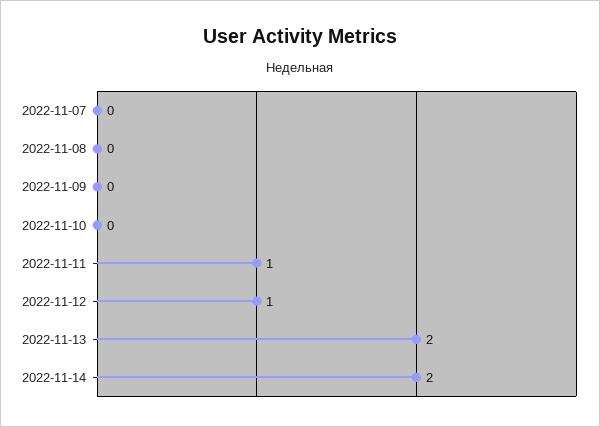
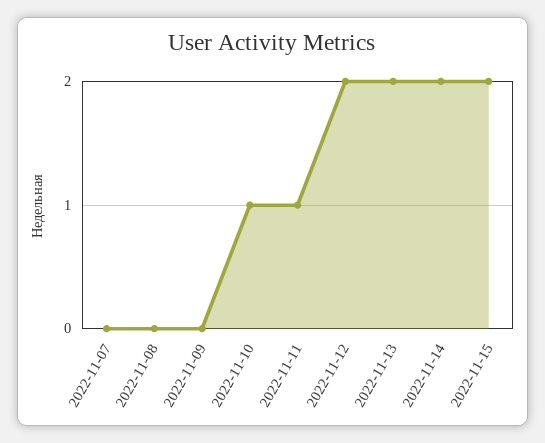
2022-11-10: 0 -> 1
2022-11-12: 1 -> 2
2022-11-15: none -> 2

